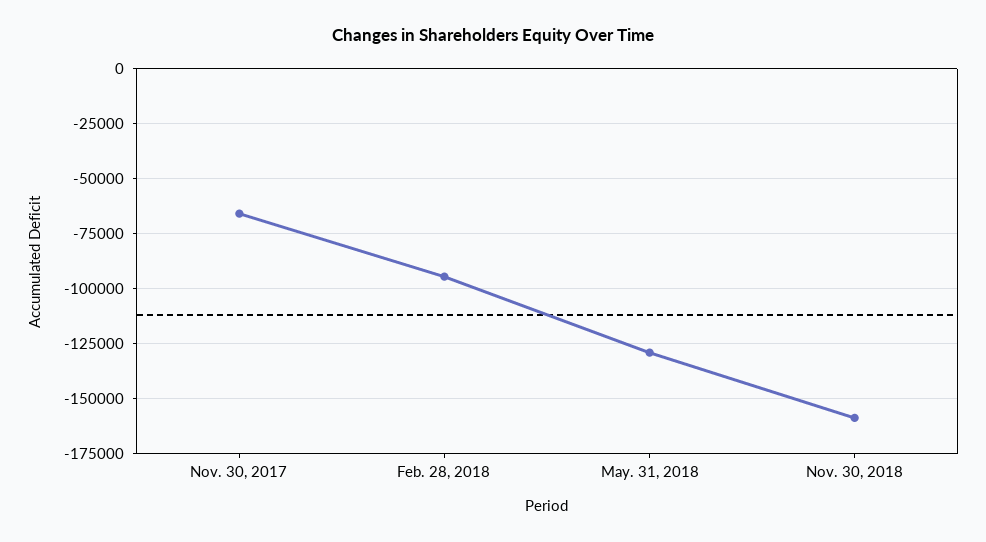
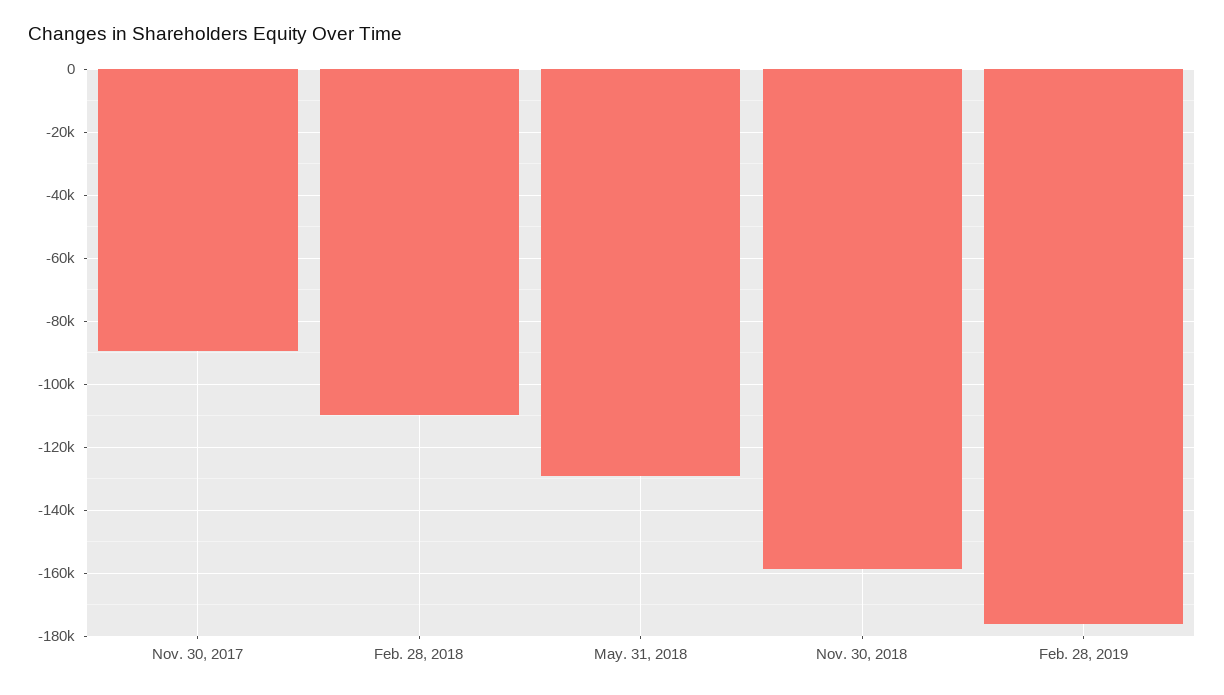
Nov. 30, 2017: -65000 -> -90000
Feb. 28, 2018: -95000 -> -110000
Feb. 28, 2019: none -> -176000

